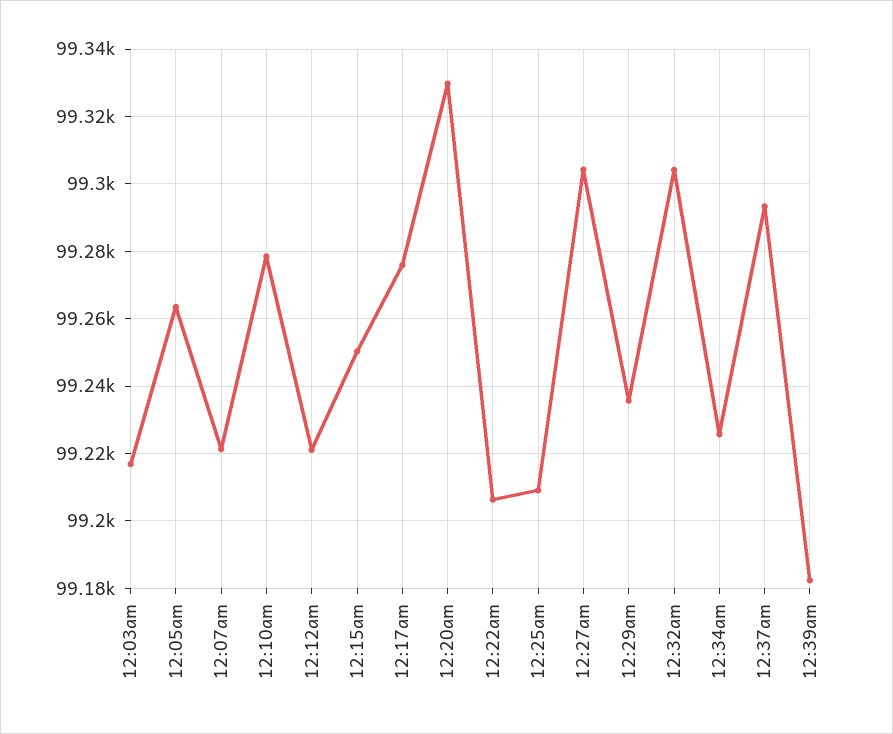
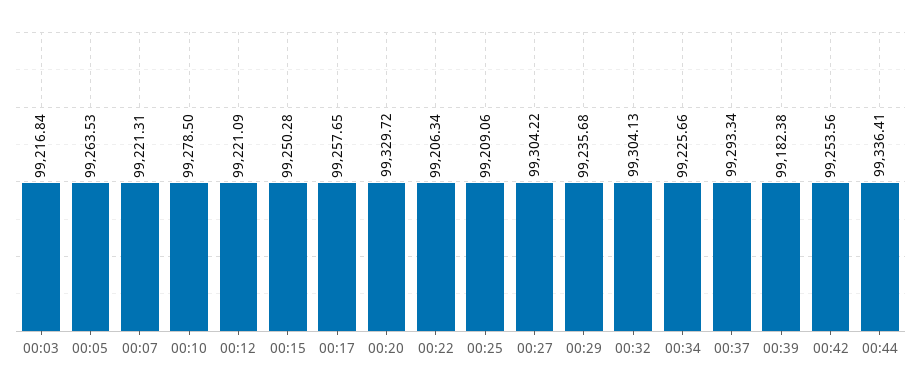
12:17am: 99276 -> 99257.65
00:42: none -> 99253.56
00:44: none -> 99336.41

